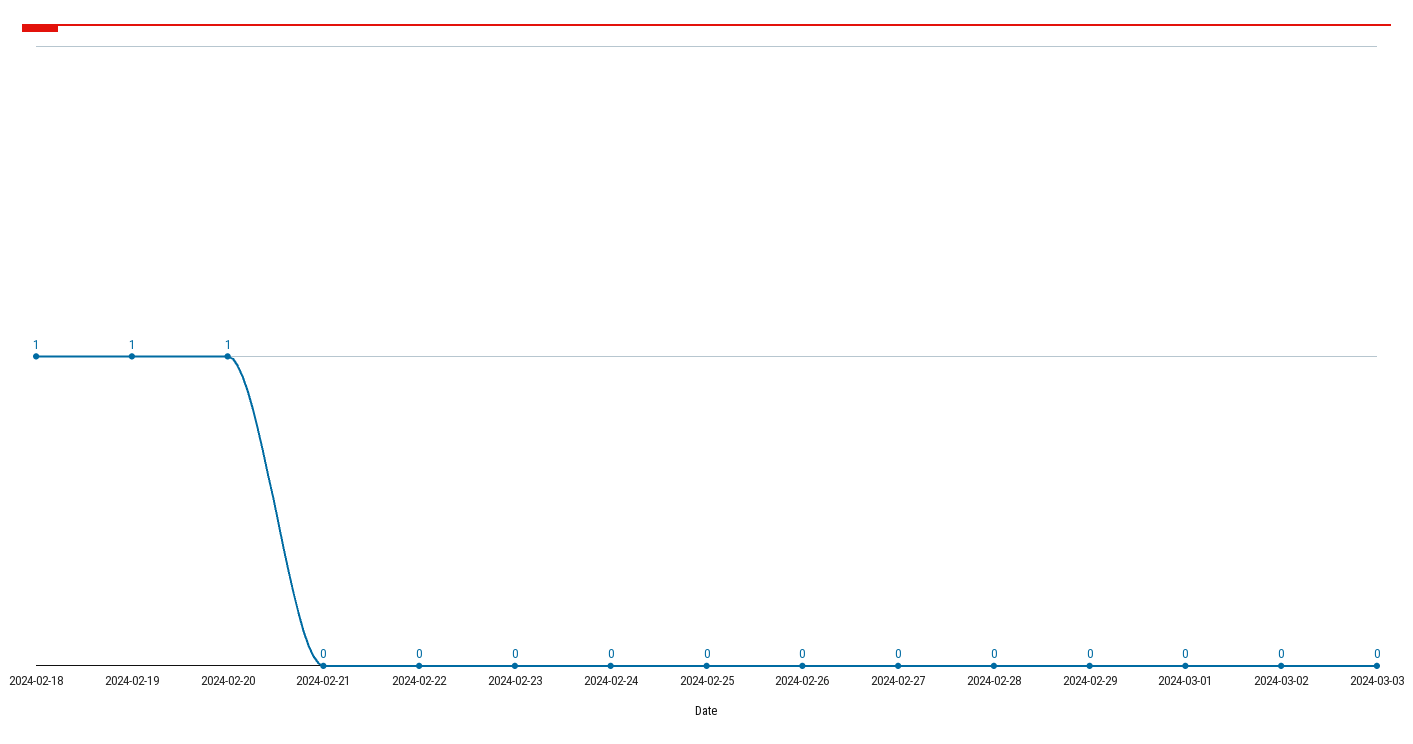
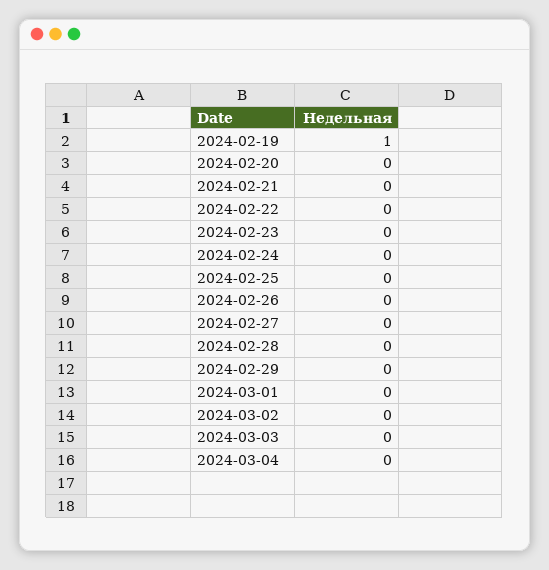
2024-02-18: 1 -> none
2024-02-20: 1 -> 0
2024-03-04: none -> 0

